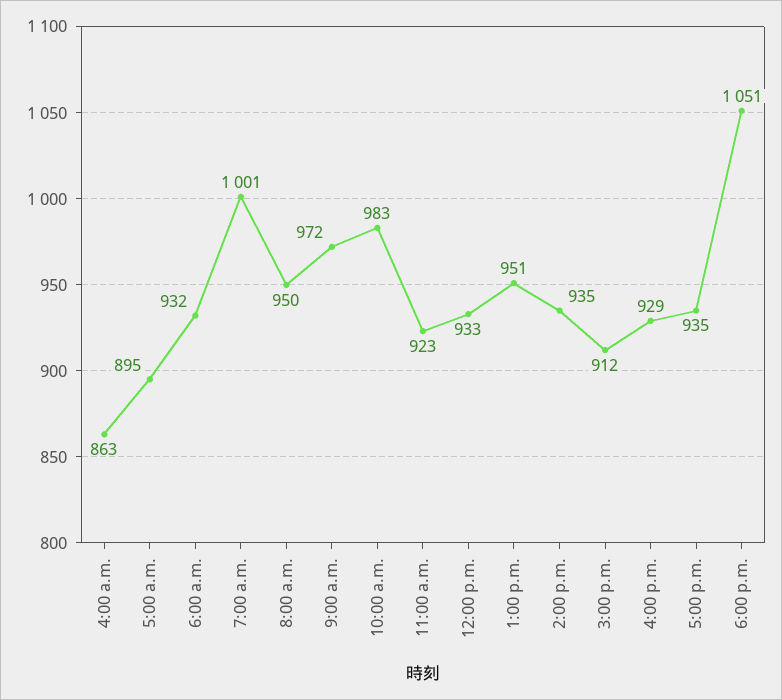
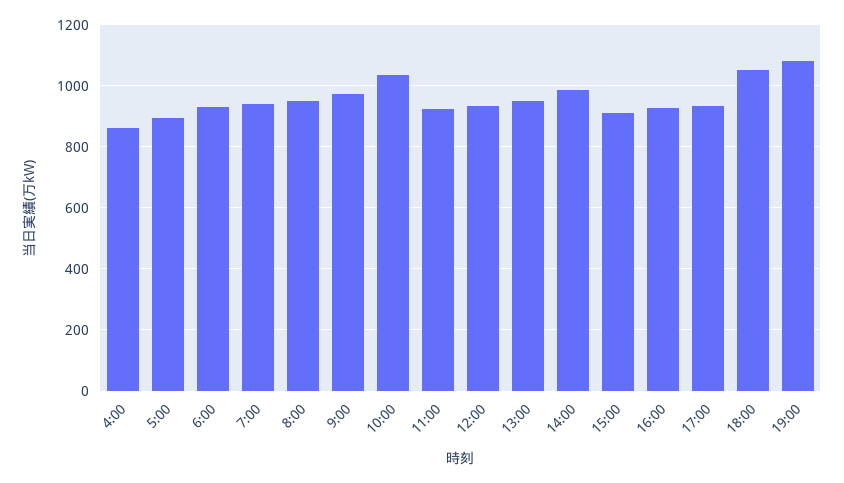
7:00 a.m.: 1001 -> 940
10:00 a.m.: 983 -> 1040
2:00 p.m.: 935 -> 980
19:00: none -> 1080

